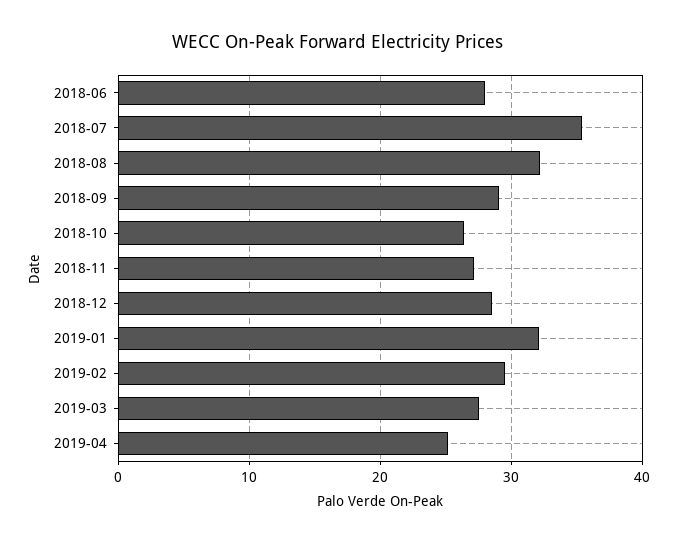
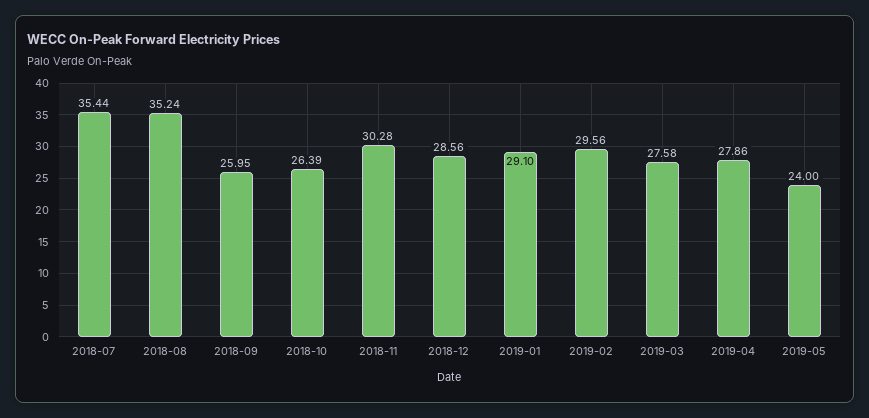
2018-06: 28 -> none
2018-08: 32 -> 35.24
2018-09: 29 -> 25.95
2018-11: 27 -> 30.28
2019-01: 32 -> 29.1
2019-04: 25 -> 27.86
2019-05: none -> 24

